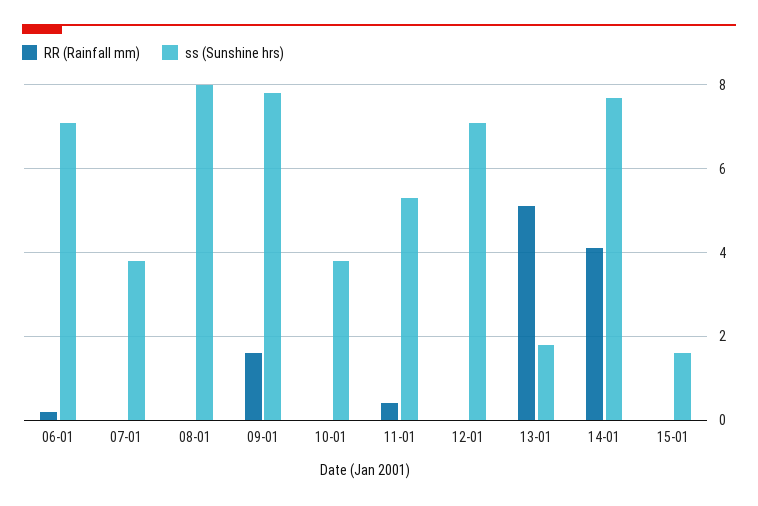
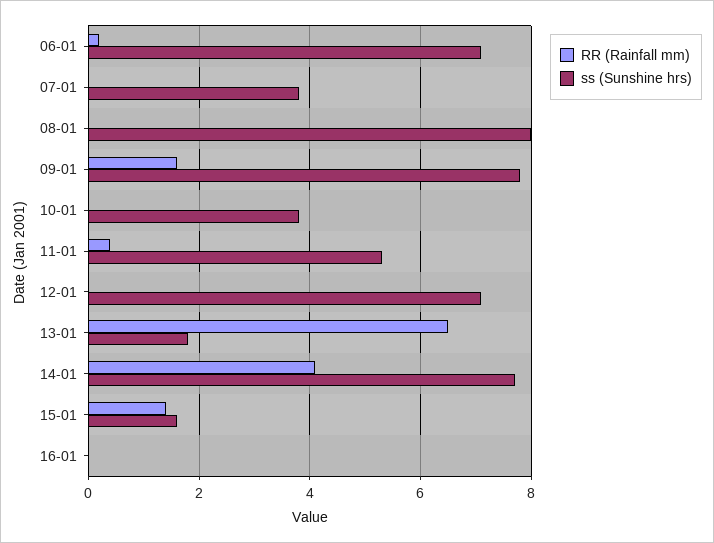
RR (Rainfall mm), 13-01: 5 -> 6.5
RR (Rainfall mm), 15-01: 0 -> 1.5
RR (Rainfall mm), 16-01: none -> 0
ss (Sunshine hrs), 16-01: none -> 0

